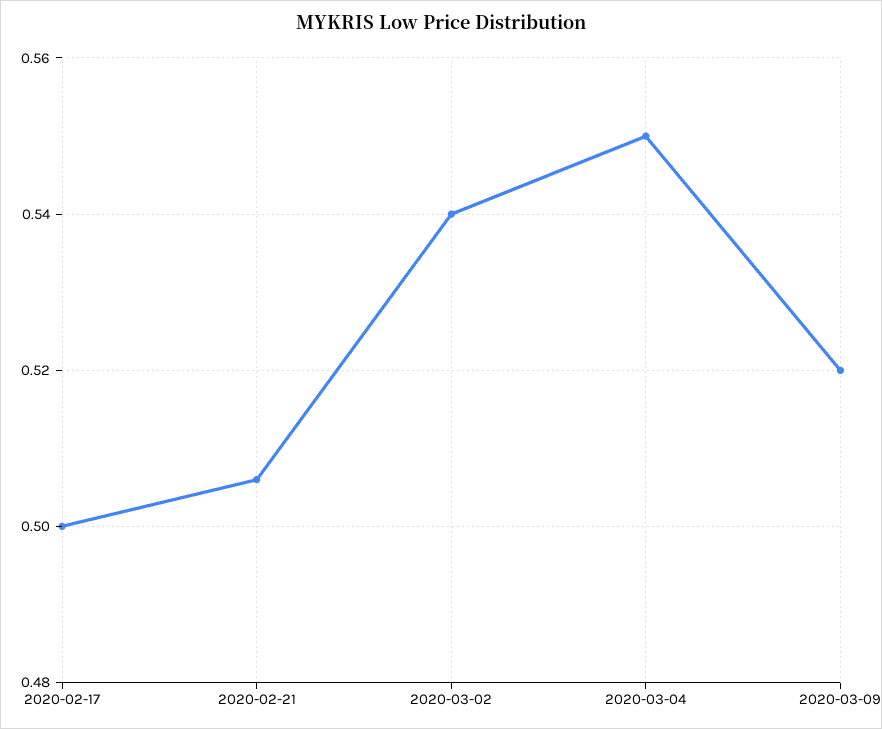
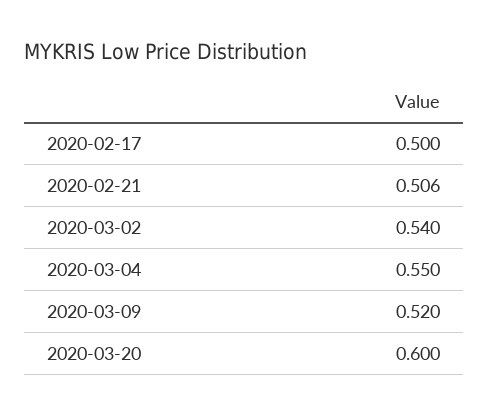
2020-03-20: none -> 0.6

